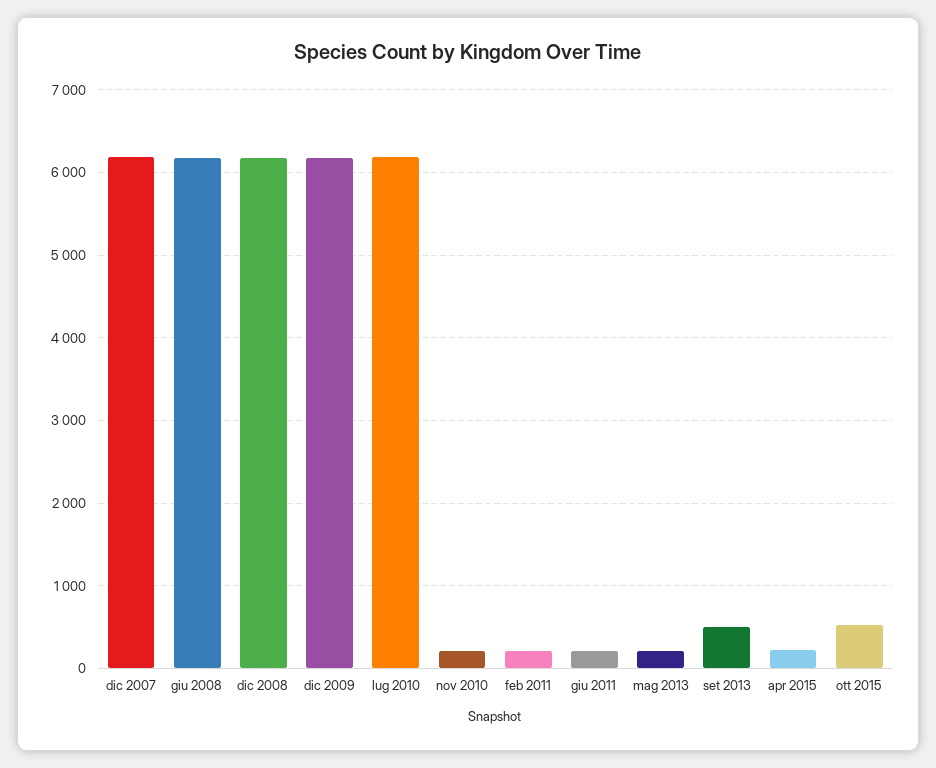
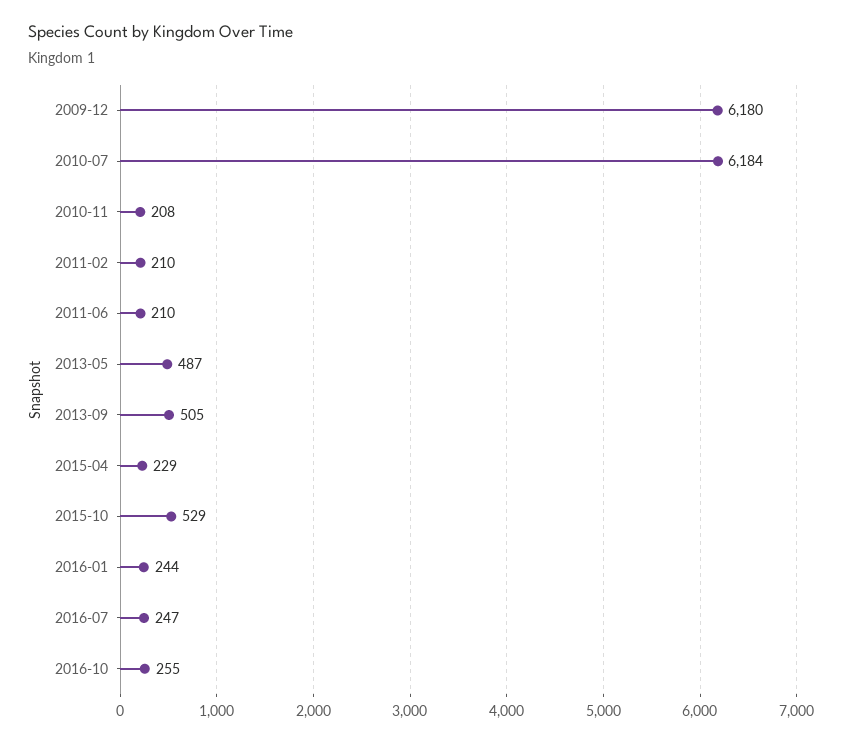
dic 2007: 6200 -> none
giu 2008: 6200 -> none
dic 2008: 6200 -> none
mag 2013: 200 -> 487
2016-01: none -> 244
2016-07: none -> 247
2016-10: none -> 255

